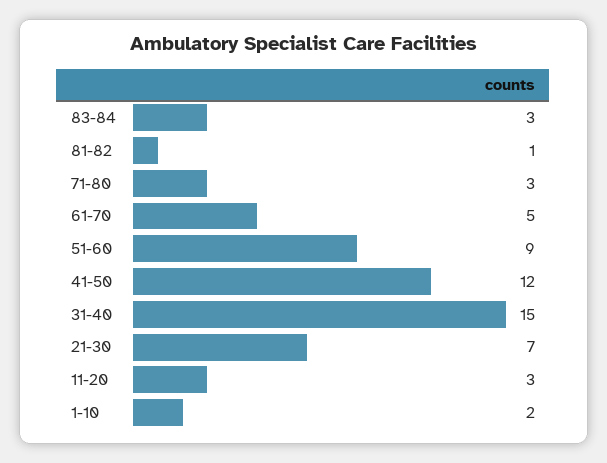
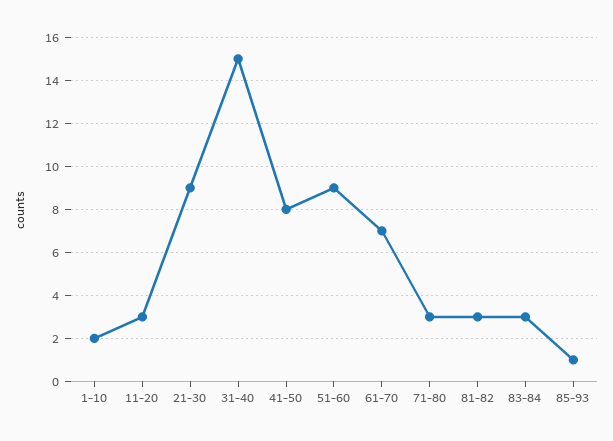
81-82: 1 -> 3
61-70: 5 -> 7
41-50: 12 -> 8
21-30: 7 -> 9
85-93: none -> 1

